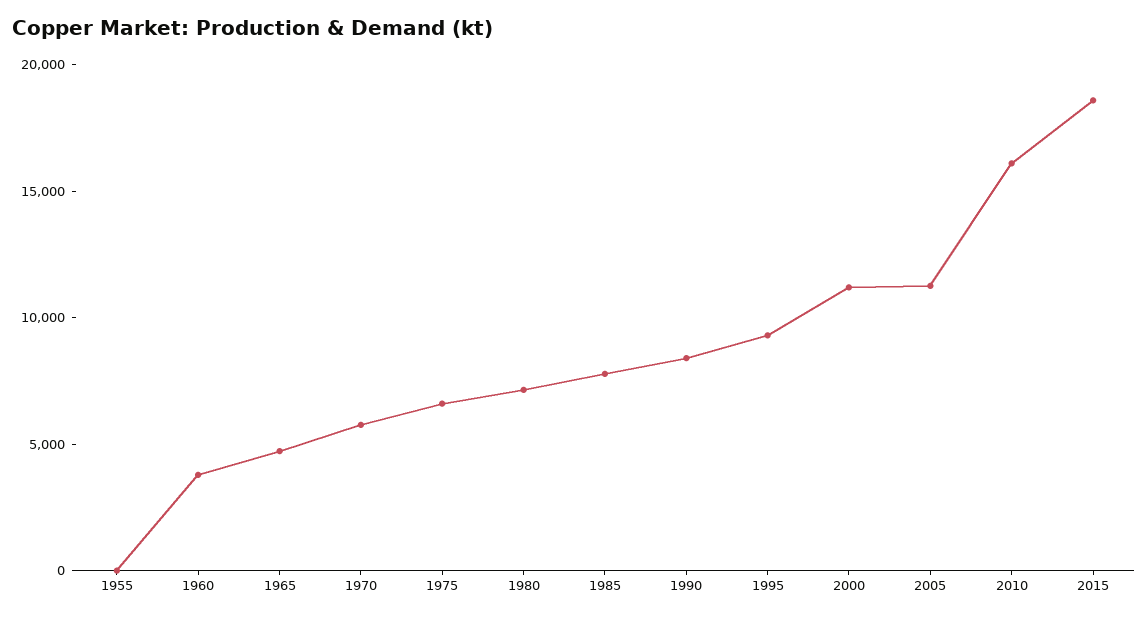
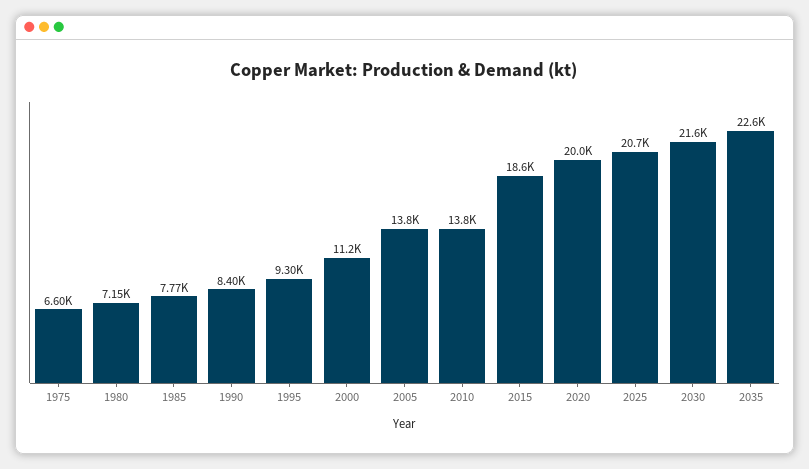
1955: 0 -> none
1960: 4000 -> none
1965: 5000 -> none
1970: 6000 -> none
2005: 11000 -> 13800
2010: 16000 -> 13800
2020: none -> 20000
2025: none -> 20700
2030: none -> 21600
2035: none -> 22600

